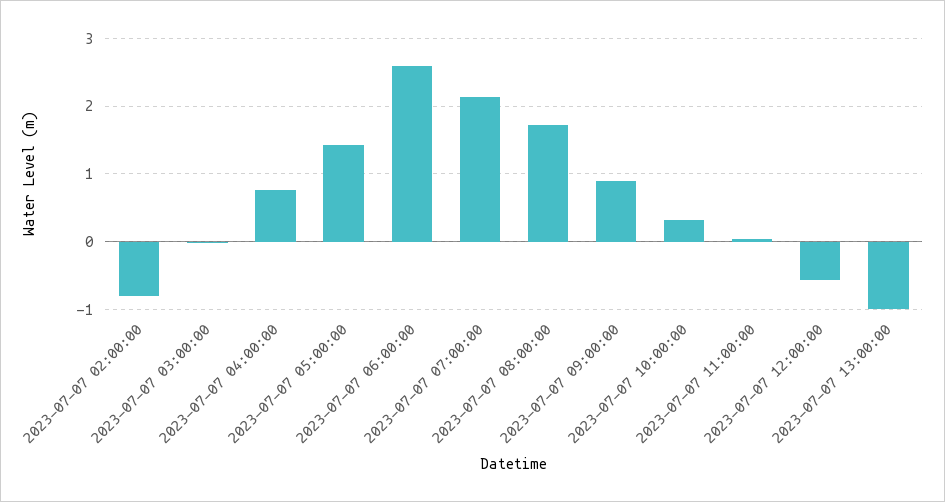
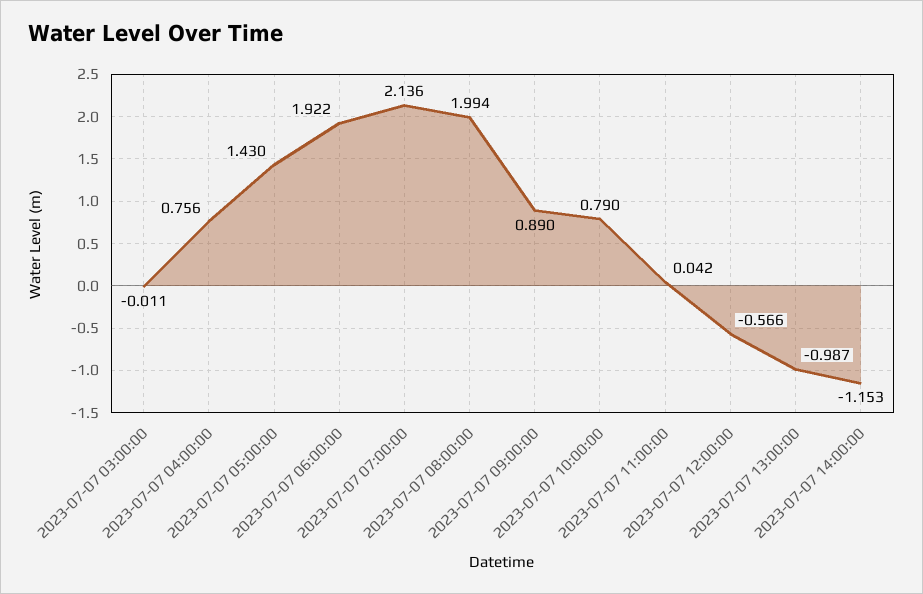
2023-07-07 02:00:00: -0.8 -> none
2023-07-07 06:00:00: 2.6 -> 1.922
2023-07-07 08:00:00: 1.7 -> 1.994
2023-07-07 10:00:00: 0.3 -> 0.79
2023-07-07 14:00:00: none -> -1.153

